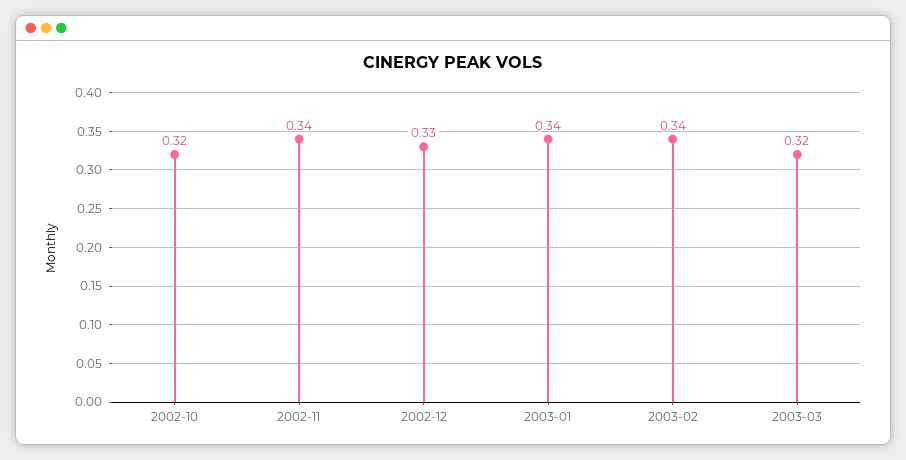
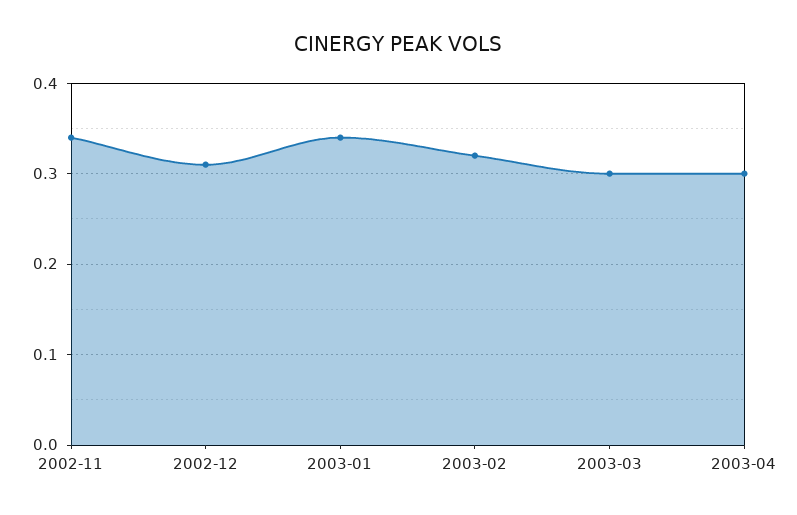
2002-10: 0.32 -> none
2002-12: 0.33 -> 0.31
2003-02: 0.34 -> 0.32
2003-03: 0.32 -> 0.3
2003-04: none -> 0.3

